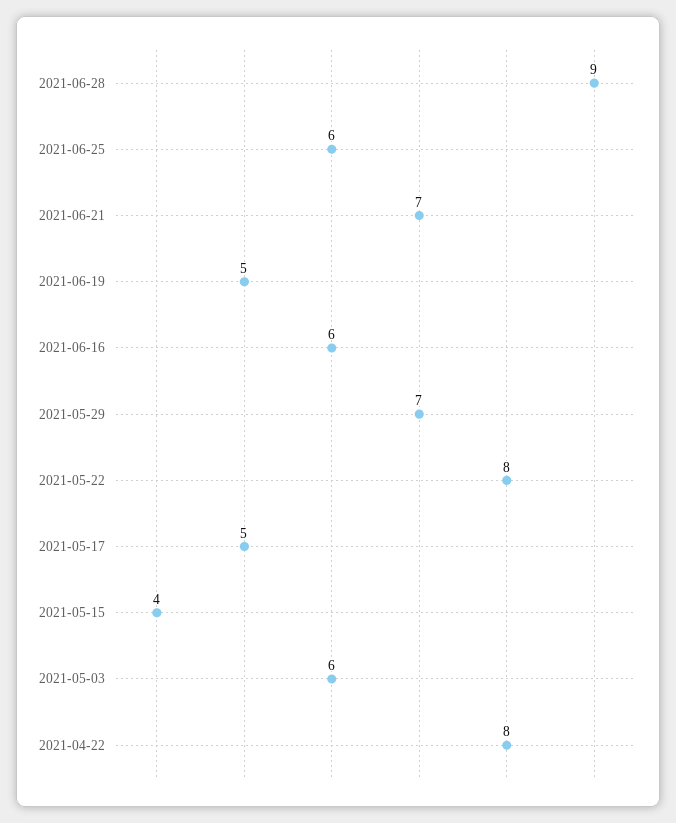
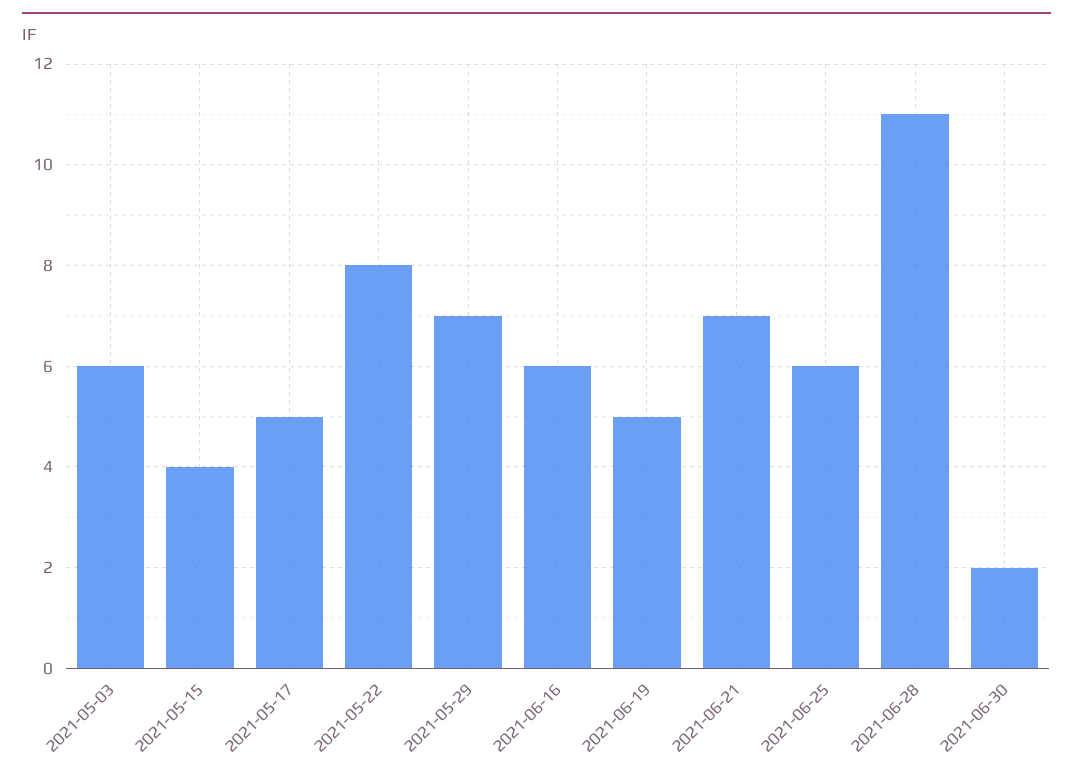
2021-06-28: 9 -> 11
2021-04-22: 8 -> none
2021-06-30: none -> 2

